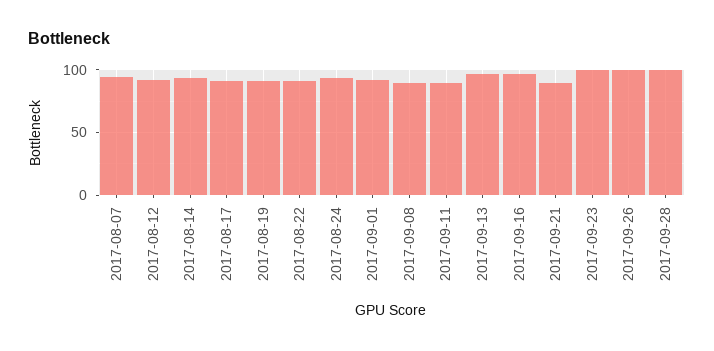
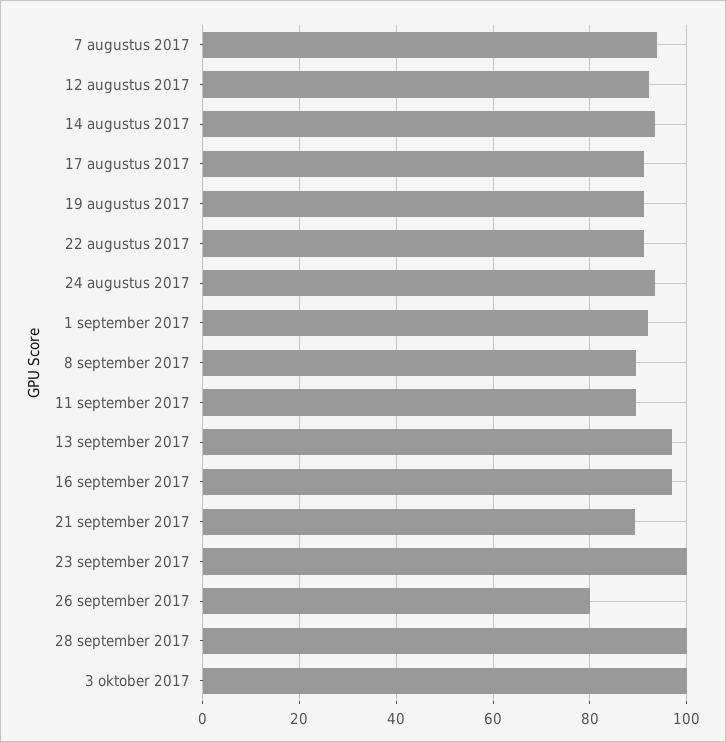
2017-09-26: 100 -> 80
3 oktober 2017: none -> 100

